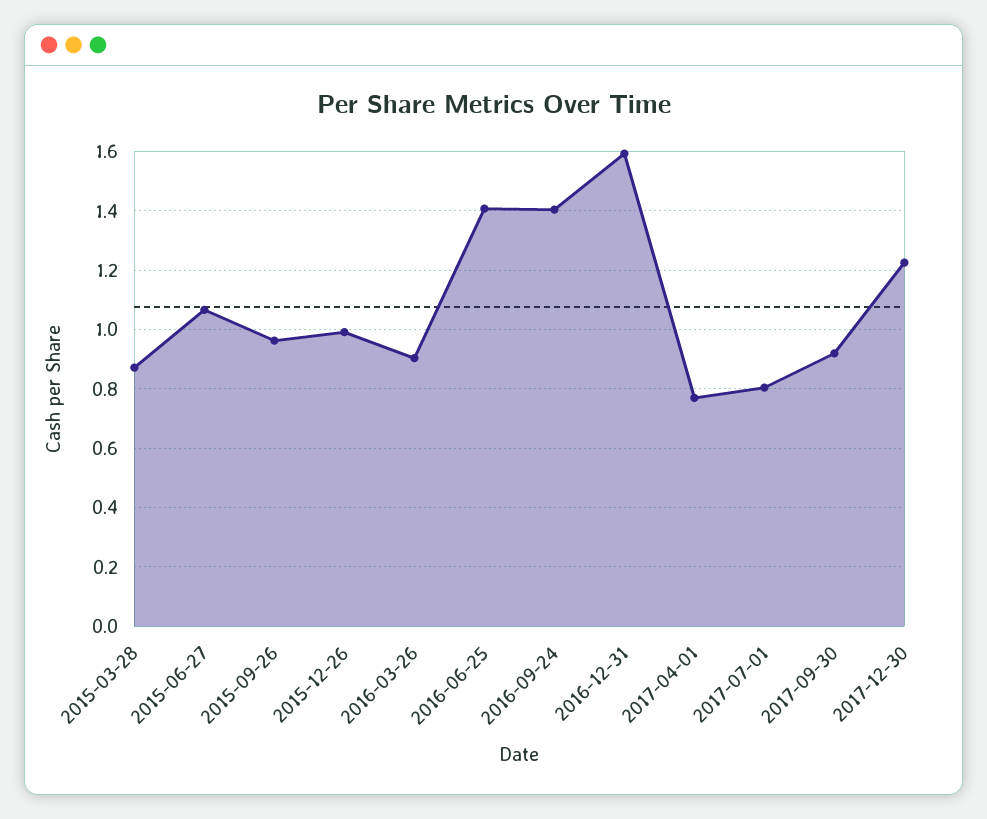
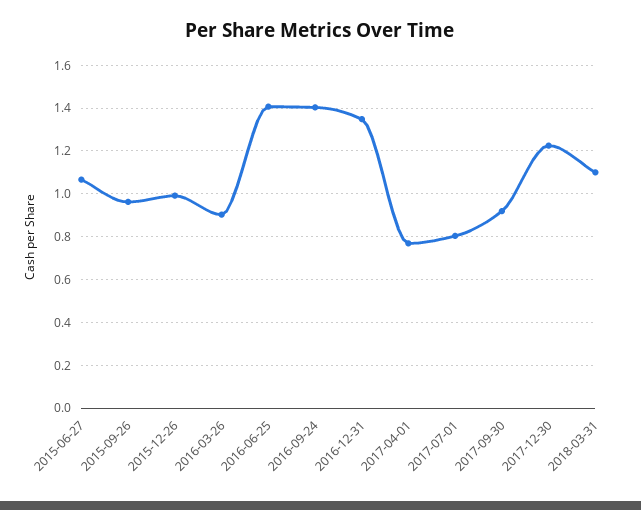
2015-03-28: 0.875 -> none
2016-12-31: 1.6 -> 1.35
2018-03-31: none -> 1.1

